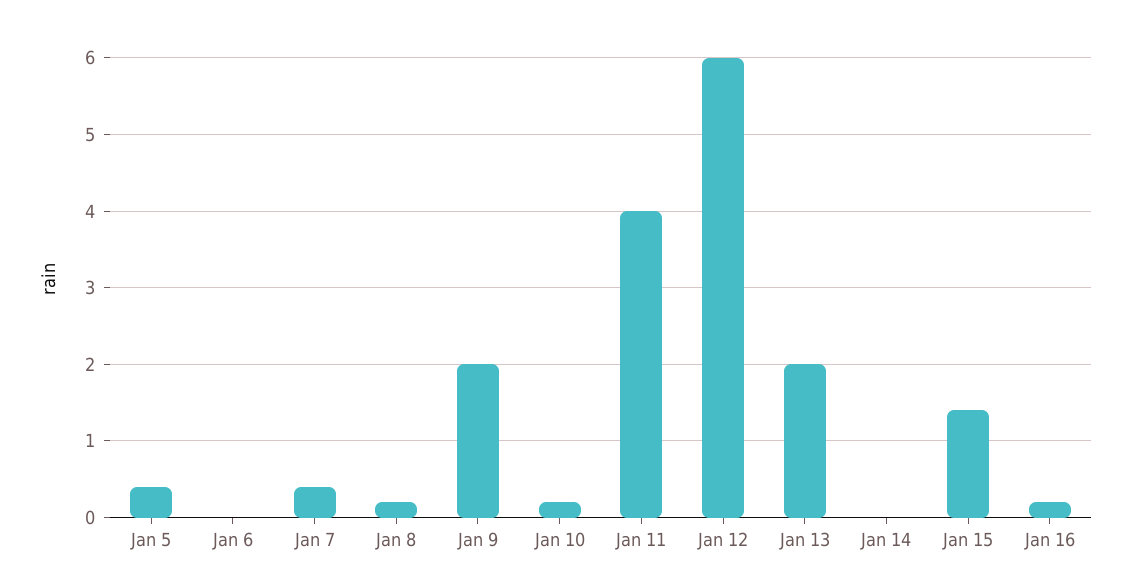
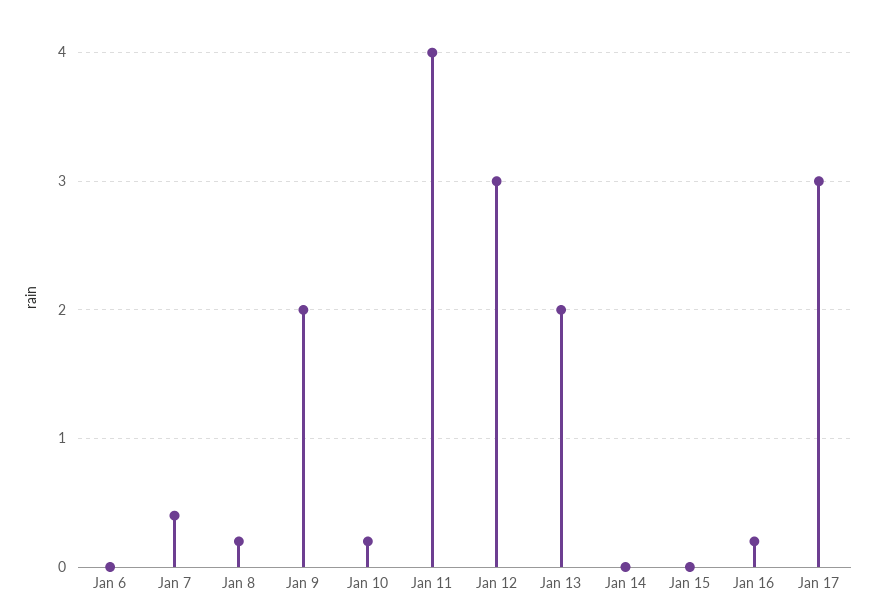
Jan 5: 0.4 -> none
Jan 12: 6 -> 3
Jan 15: 1.4 -> 0
Jan 17: none -> 3

